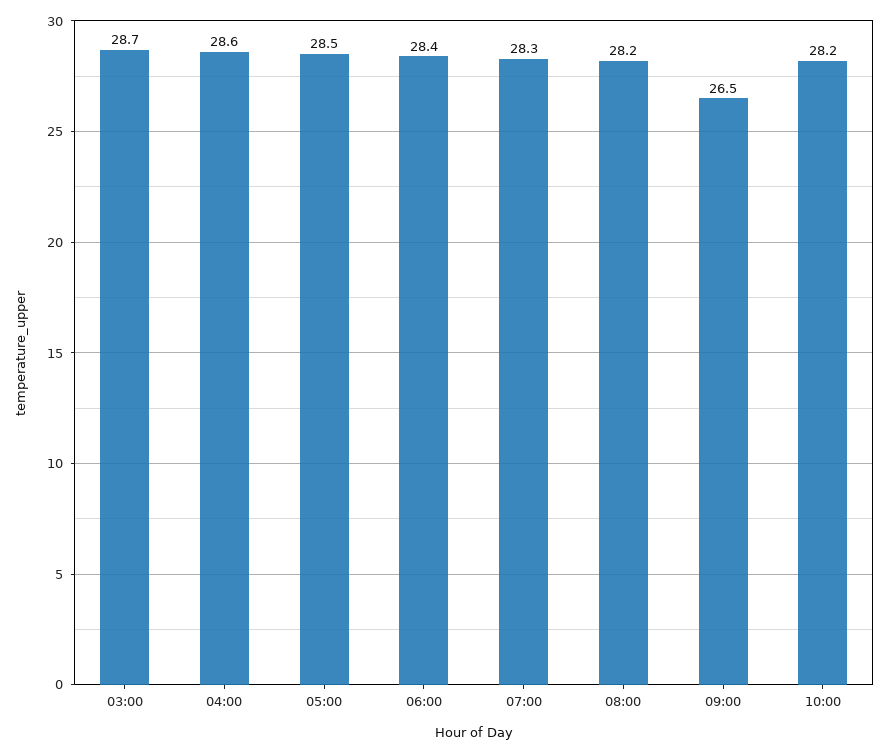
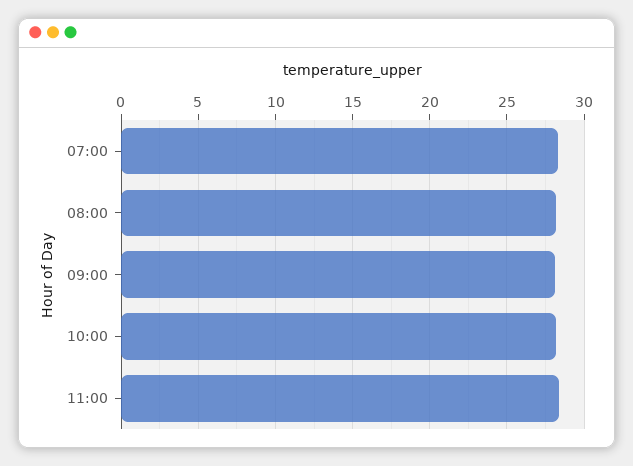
03:00: 28.7 -> none
04:00: 28.6 -> none
05:00: 28.5 -> none
06:00: 28.4 -> none
09:00: 26.5 -> 28
11:00: none -> 28.5

